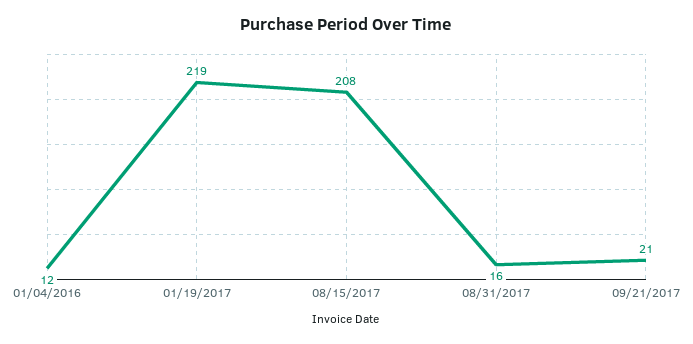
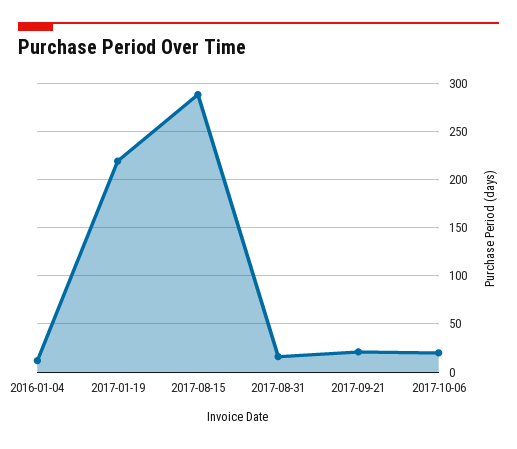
08/15/2017: 208 -> 290
2017-10-06: none -> 20

